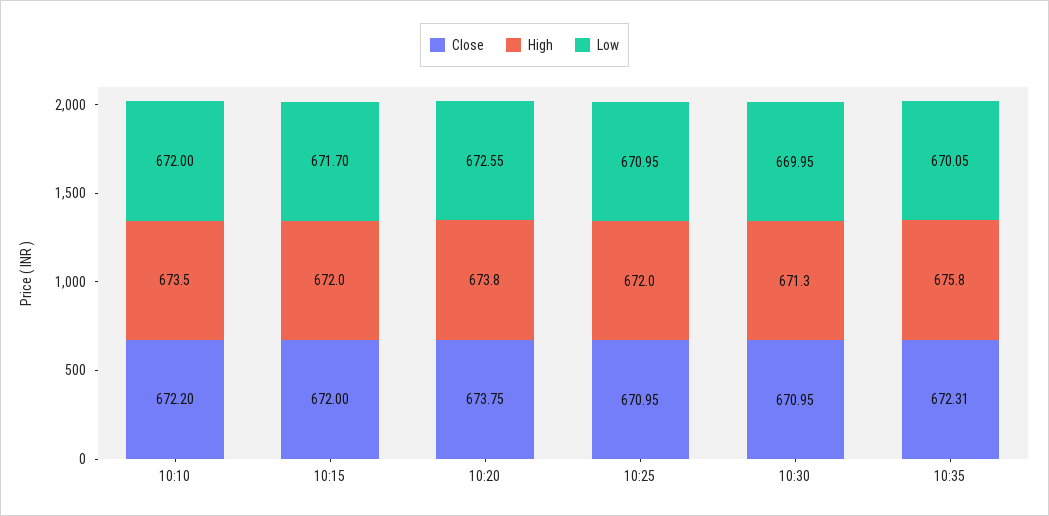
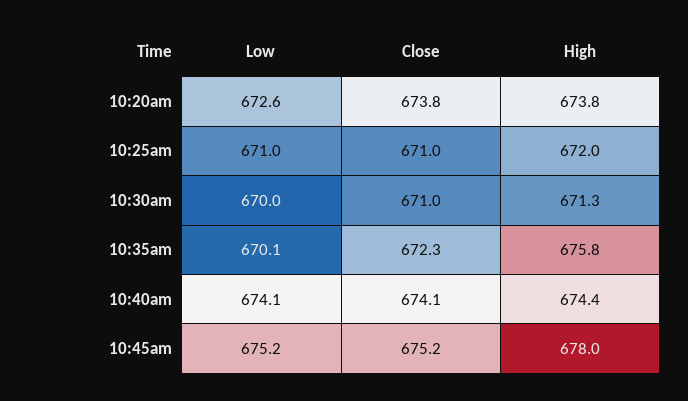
Close, 10:10: 672.2 -> none
High, 10:10: 673.5 -> none
Low, 10:10: 672 -> none
Close, 10:15: 672 -> none
High, 10:15: 672 -> none
Low, 10:15: 671.7 -> none
Low, 10:40am: none -> 674.1
Close, 10:40am: none -> 674.1
High, 10:40am: none -> 674.4
Low, 10:45am: none -> 675.2
Close, 10:45am: none -> 675.2
High, 10:45am: none -> 678

